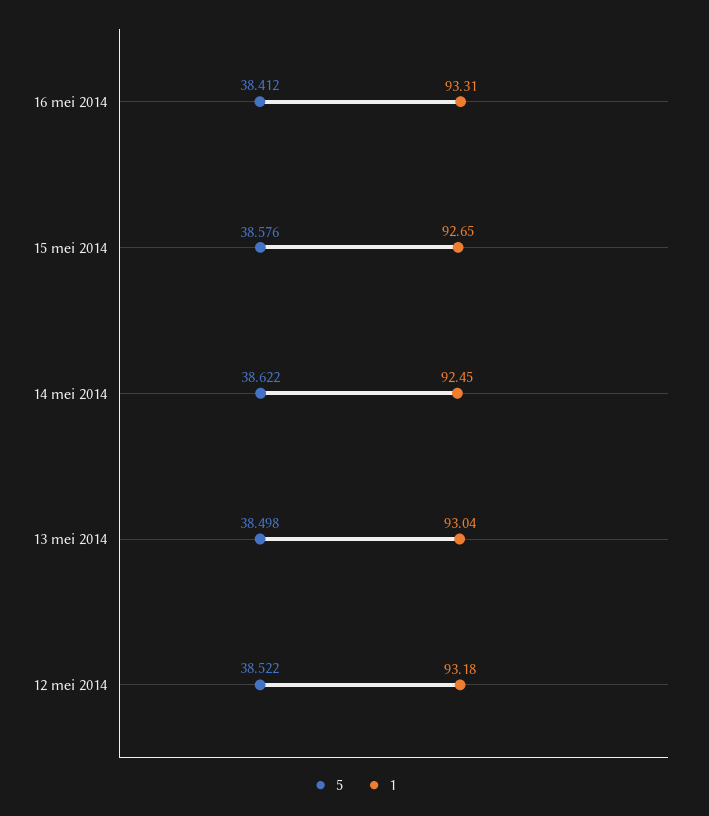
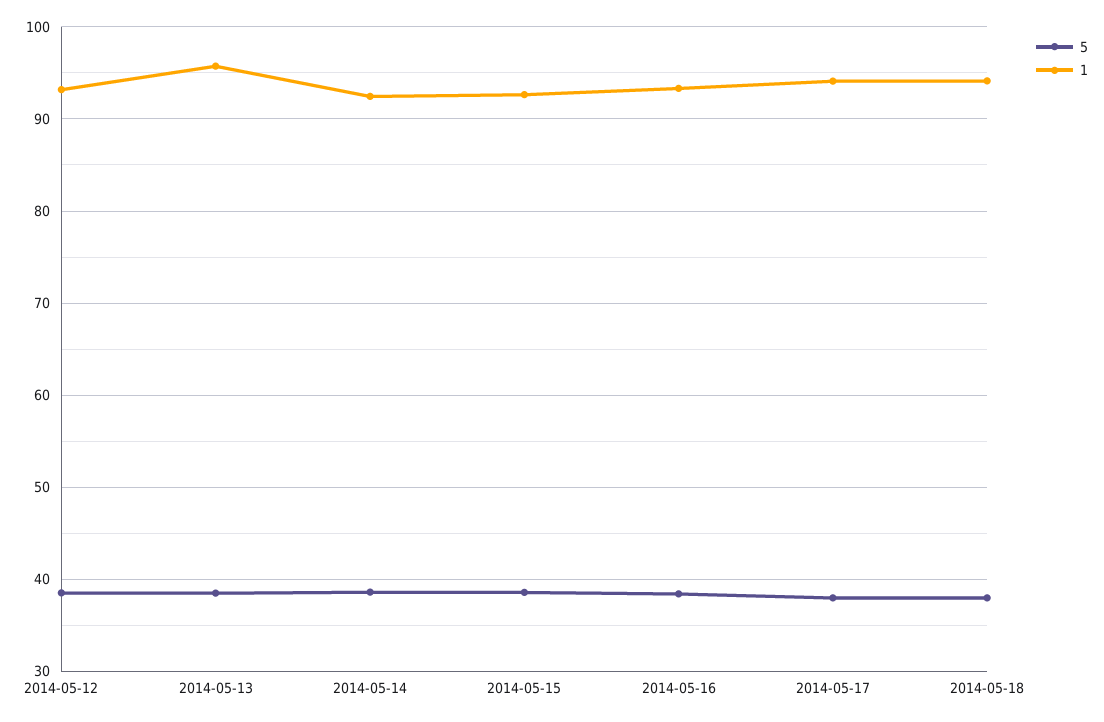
1, 13 mei 2014: 93.04 -> 96
5, 2014-05-17: none -> 38
1, 2014-05-17: none -> 94
5, 2014-05-18: none -> 38
1, 2014-05-18: none -> 94

